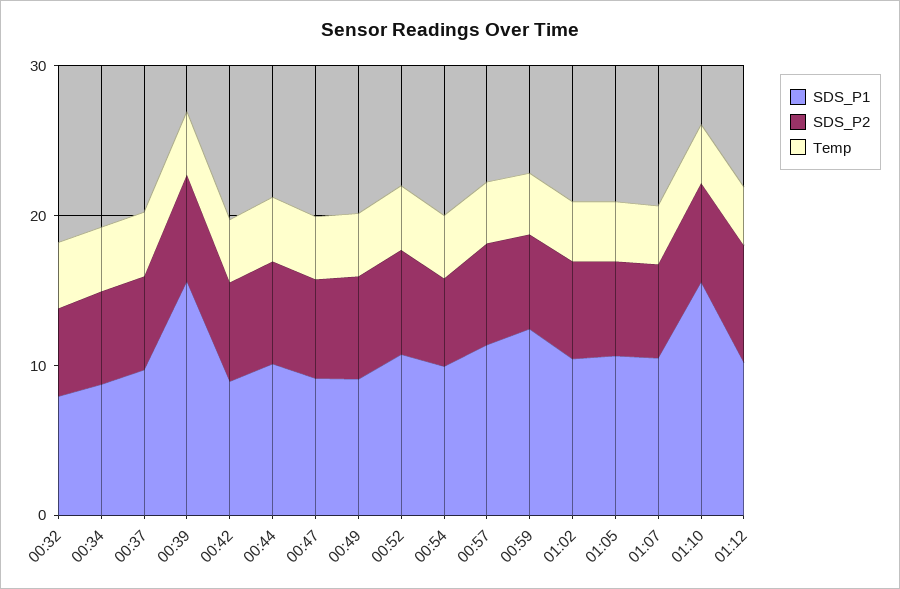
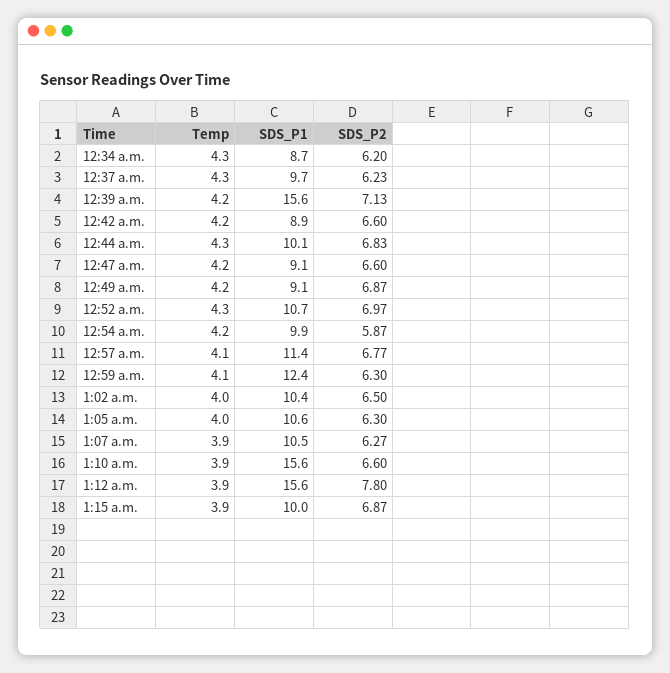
SDS_P1, 00:32: 8 -> none
SDS_P2, 00:32: 6 -> none
Temp, 00:32: 4 -> none
SDS_P1, 01:12: 10 -> 15.6
Temp, 1:15 a.m.: none -> 3.9
SDS_P1, 1:15 a.m.: none -> 10
SDS_P2, 1:15 a.m.: none -> 6.87

